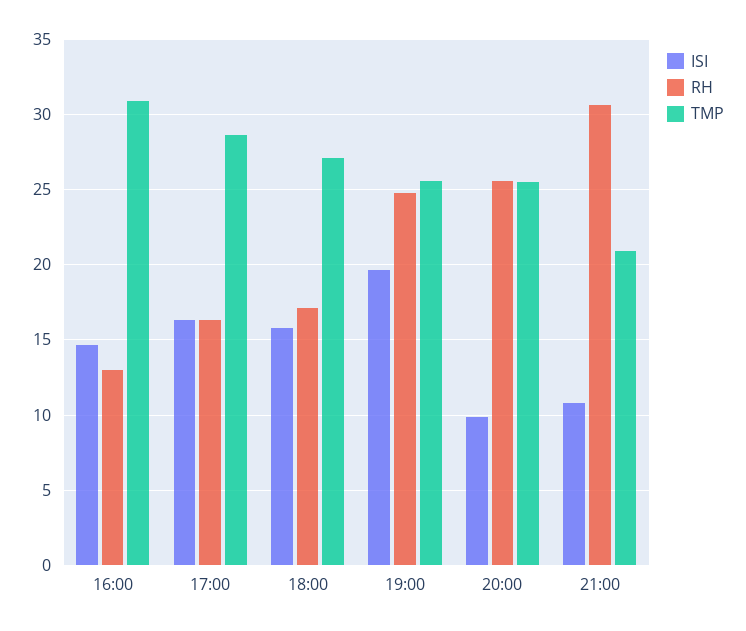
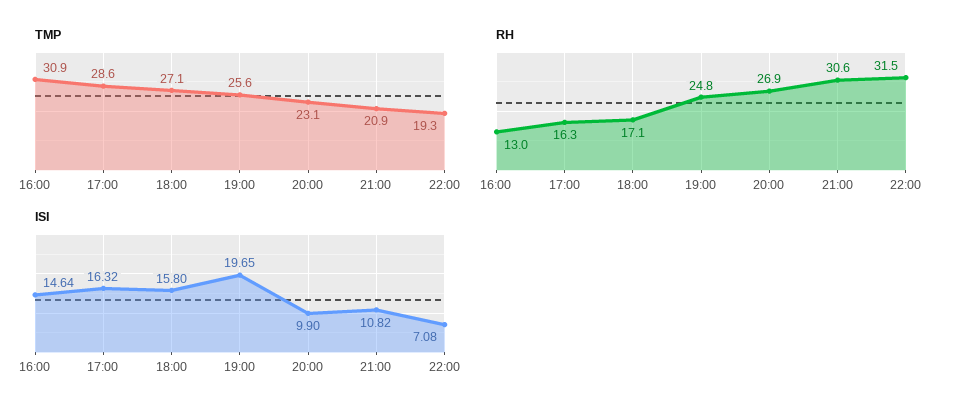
RH, 20:00: 25.5 -> 26.9
TMP, 20:00: 25.5 -> 23.1
TMP, 22:00: none -> 19.3
RH, 22:00: none -> 31.5
ISI, 22:00: none -> 7.08

